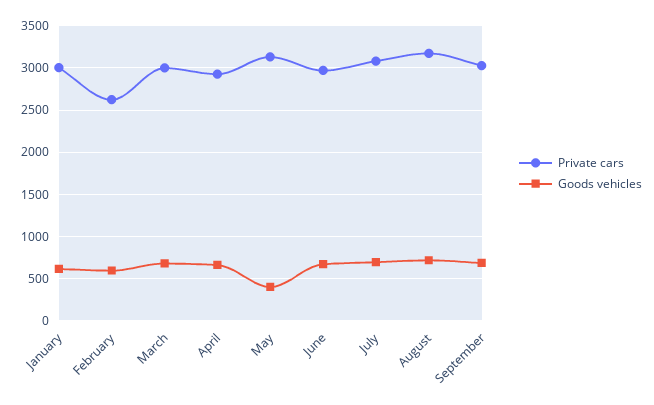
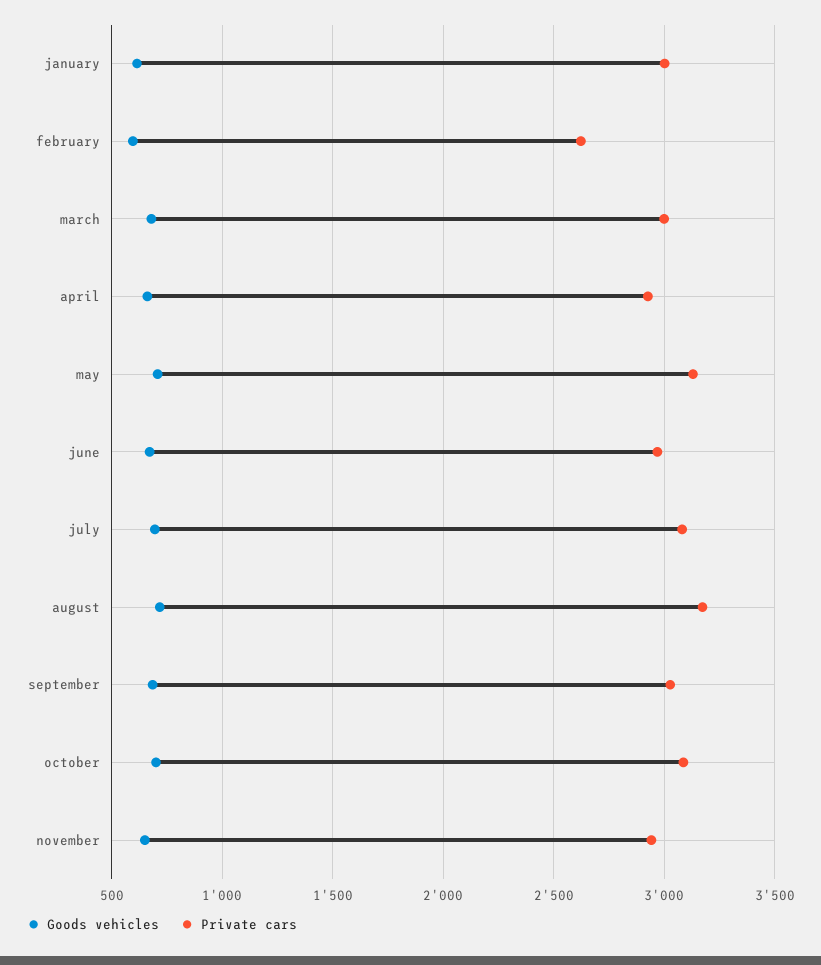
Goods vehicles, May: 400 -> 700
Goods vehicles, october: none -> 700
Private cars, october: none -> 3100
Goods vehicles, november: none -> 650
Private cars, november: none -> 2950

